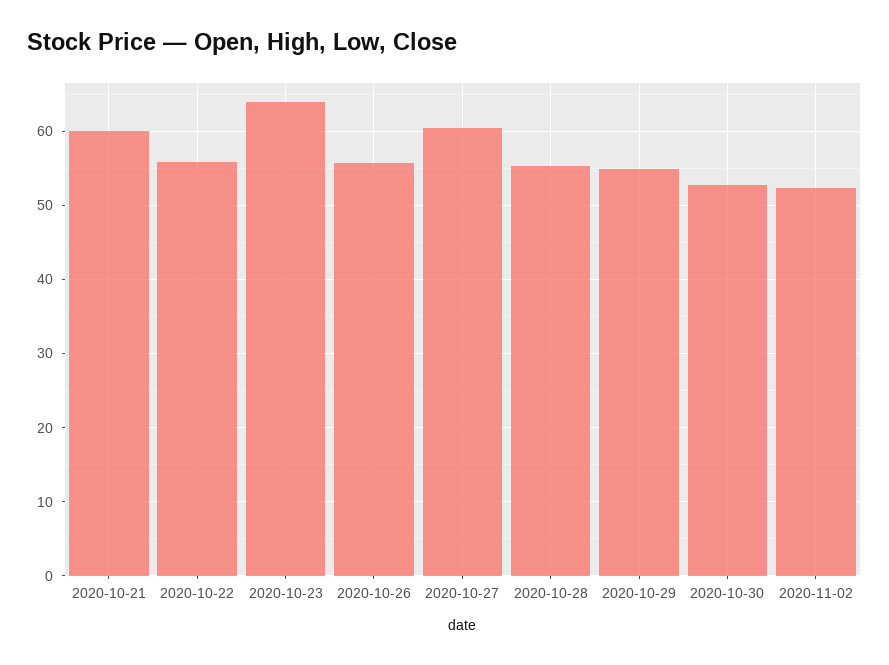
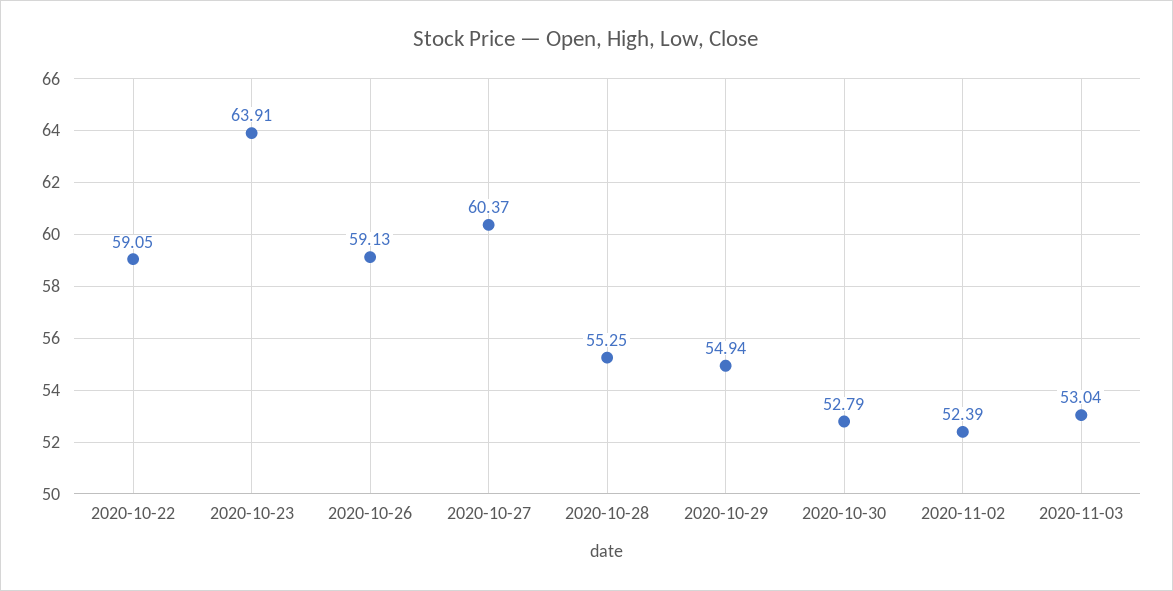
2020-10-21: 60 -> none
2020-10-22: 56 -> 59.05
2020-10-26: 56 -> 59.13
2020-11-03: none -> 53.04

